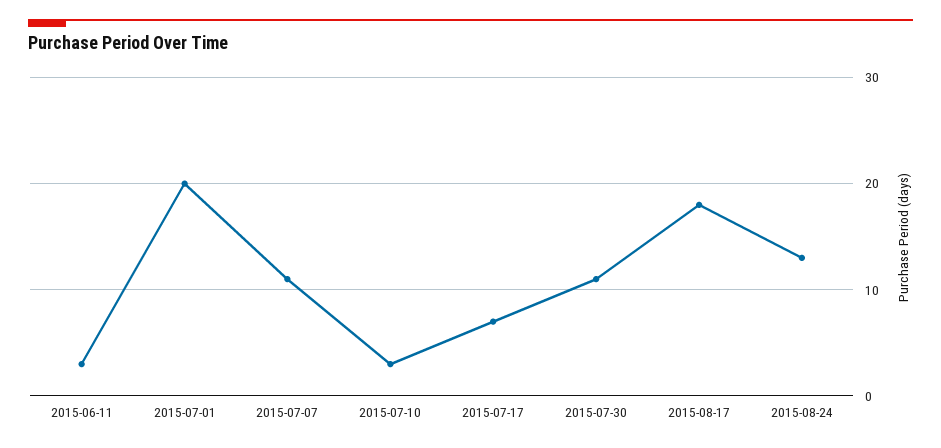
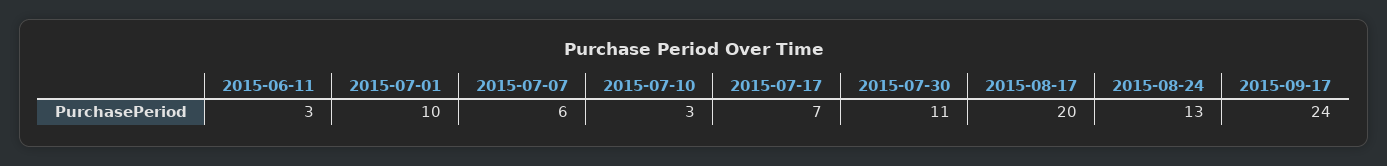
2015-07-01: 20 -> 10
2015-07-07: 11 -> 6
2015-08-17: 18 -> 20
2015-09-17: none -> 24

